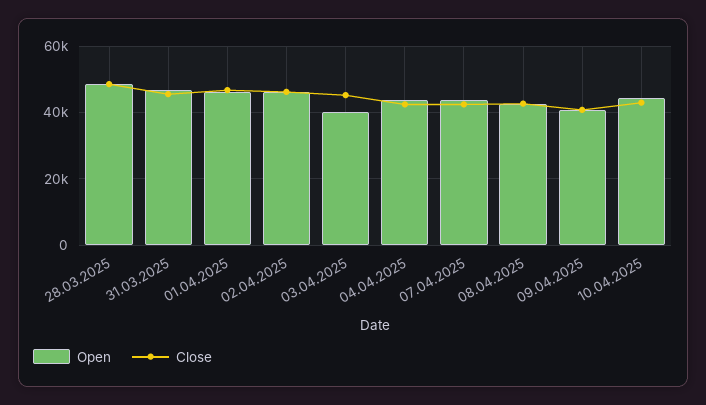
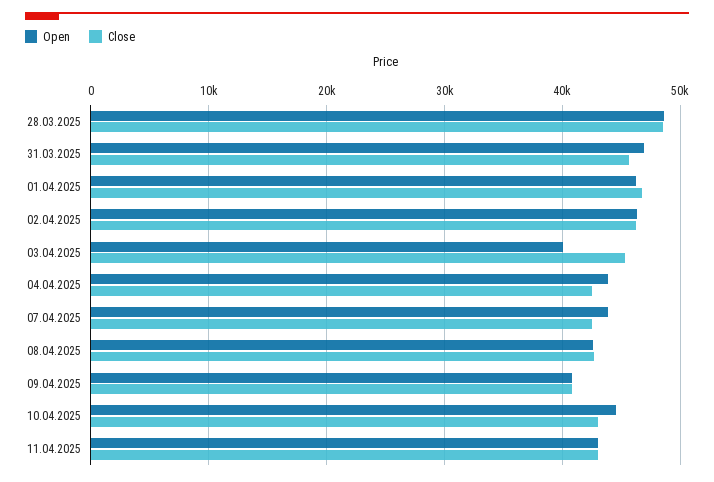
Open, 11.04.2025: none -> 43000
Close, 11.04.2025: none -> 43000

